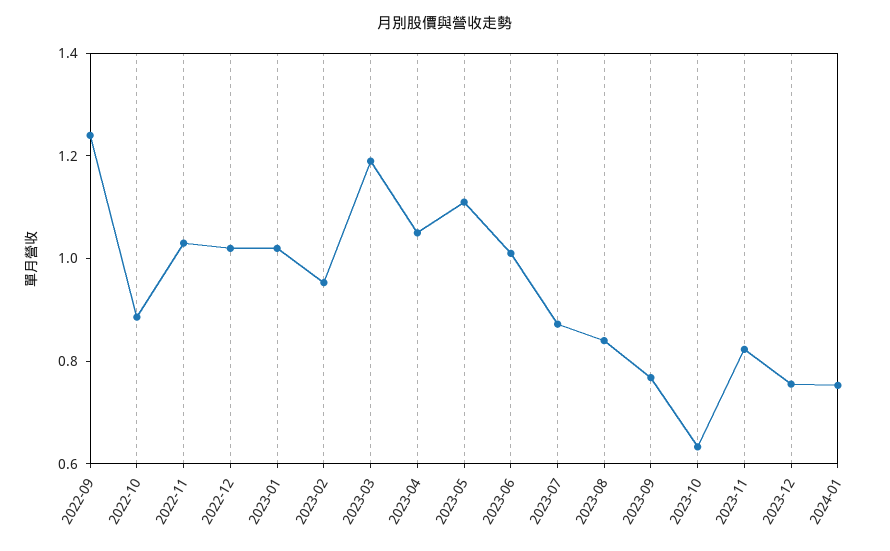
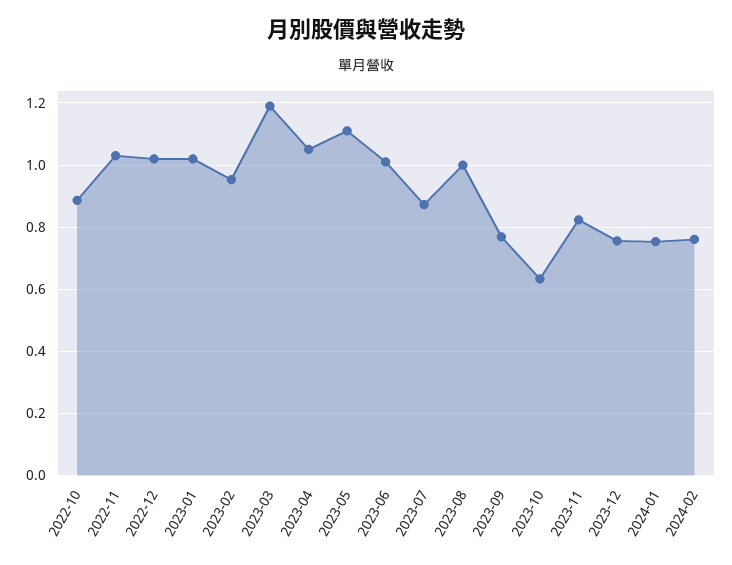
2022-09: 1.25 -> none
2023-08: 0.85 -> 1
2024-02: none -> 0.76

